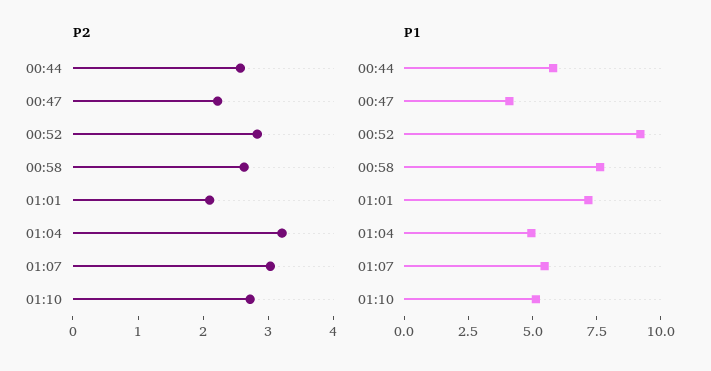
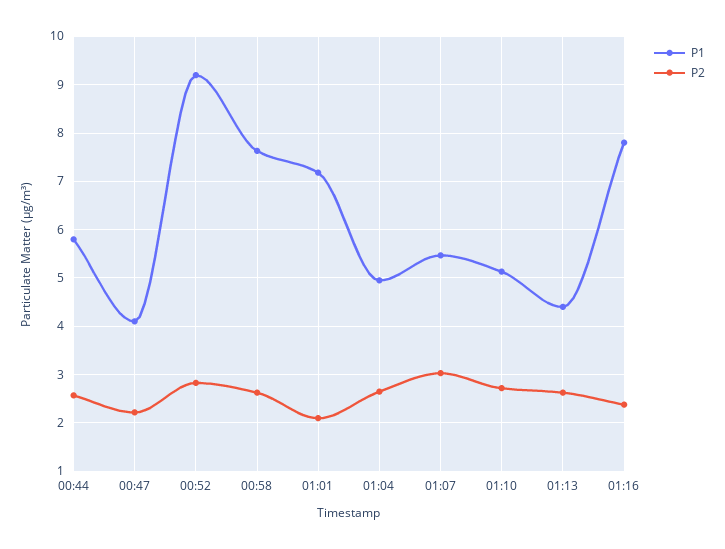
P2, 01:04: 3.2 -> 2.6
P1, 01:13: none -> 4.4
P2, 01:13: none -> 2.6
P1, 01:16: none -> 7.8
P2, 01:16: none -> 2.4

